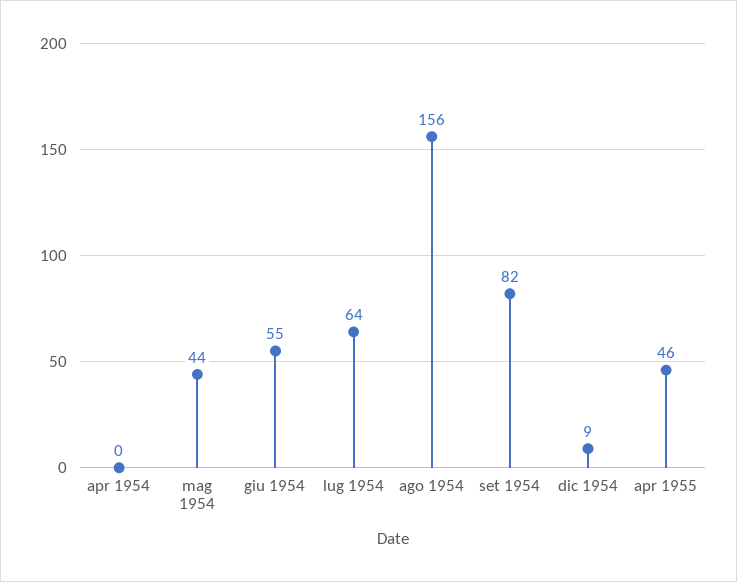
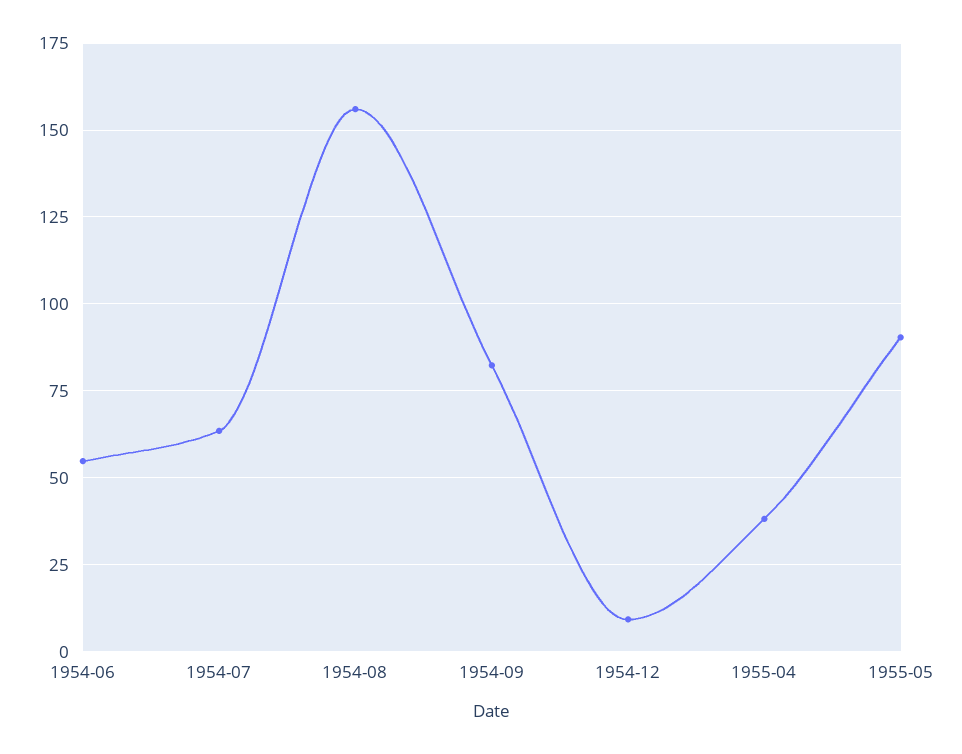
apr 1954: 0 -> none
mag 1954: 44 -> none
apr 1955: 46 -> 37.5
1955-05: none -> 90

